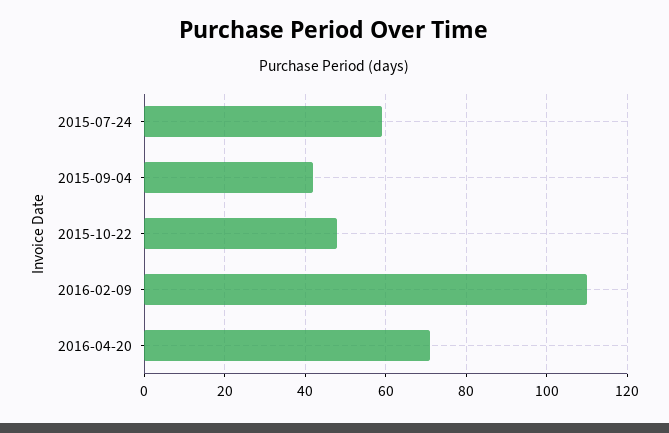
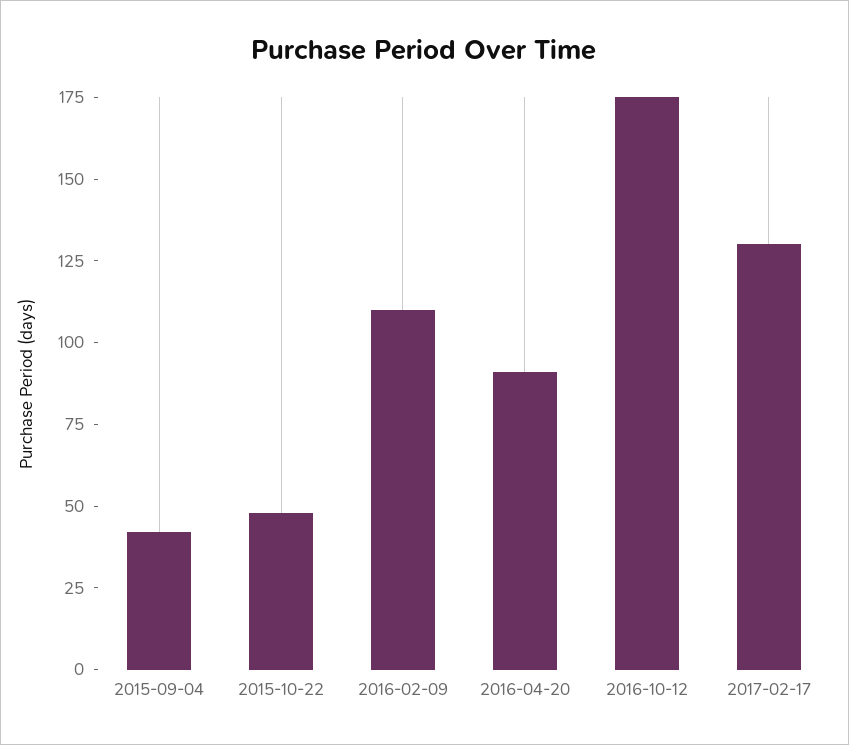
2015-07-24: 60 -> none
2016-04-20: 70 -> 90
2016-10-12: none -> 175
2017-02-17: none -> 130

